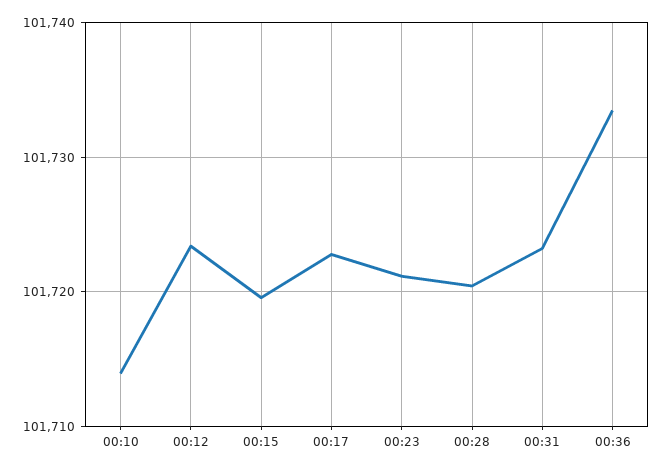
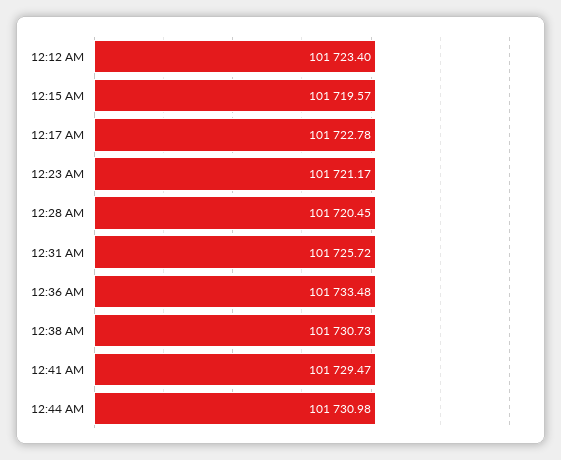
00:10: 101714 -> none
00:31: 101723 -> 101725.72
12:38 AM: none -> 101730.73
12:41 AM: none -> 101729.47
12:44 AM: none -> 101730.98

